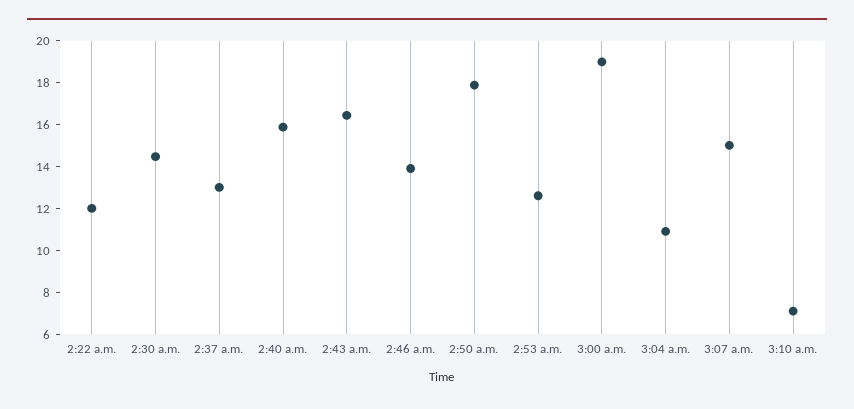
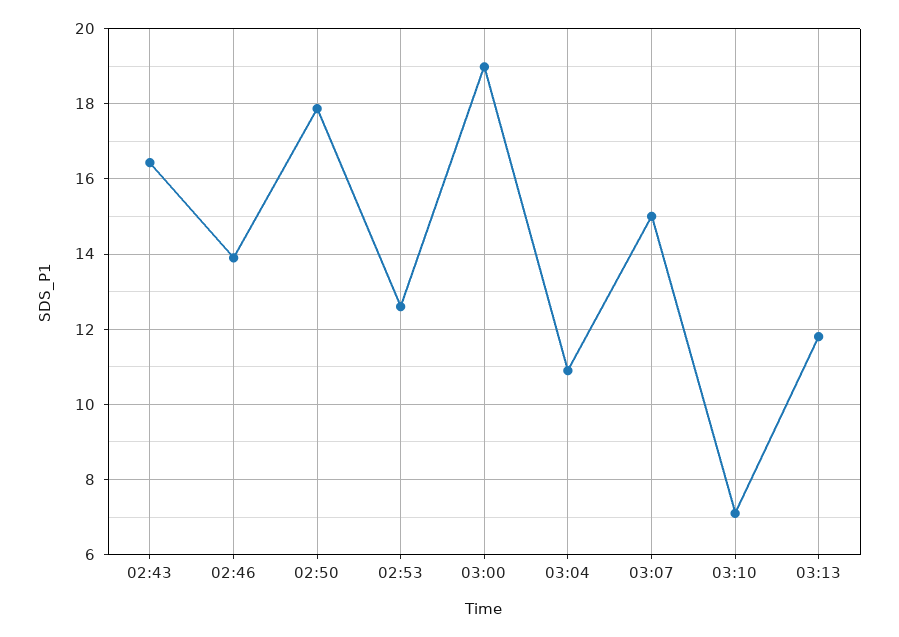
2:22 a.m.: 12 -> none
2:30 a.m.: 14.5 -> none
2:37 a.m.: 13 -> none
2:40 a.m.: 16 -> none
03:13: none -> 11.8

